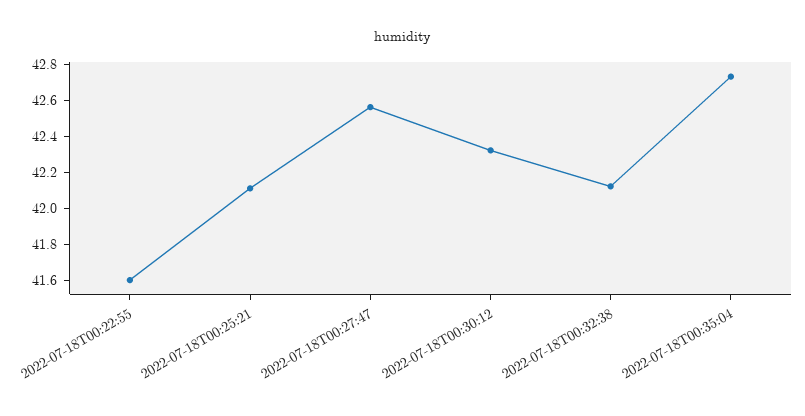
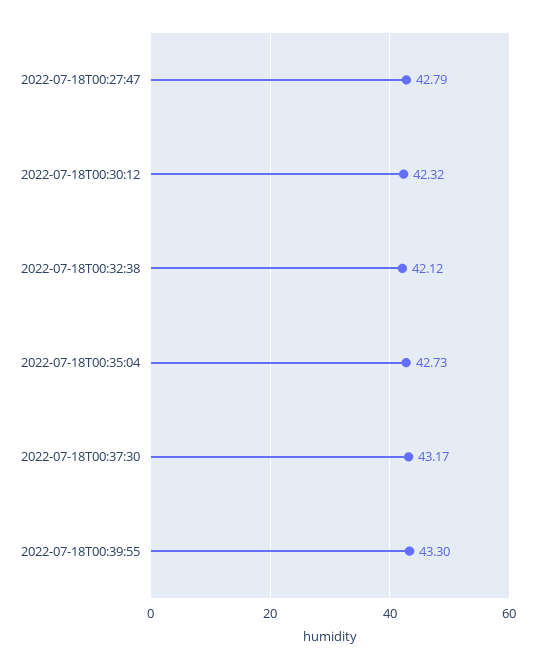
2022-07-18T00:22:55: 41.6 -> none
2022-07-18T00:25:21: 42.1 -> none
2022-07-18T00:27:47: 42.55 -> 42.79
2022-07-18T00:37:30: none -> 43.17
2022-07-18T00:39:55: none -> 43.3

